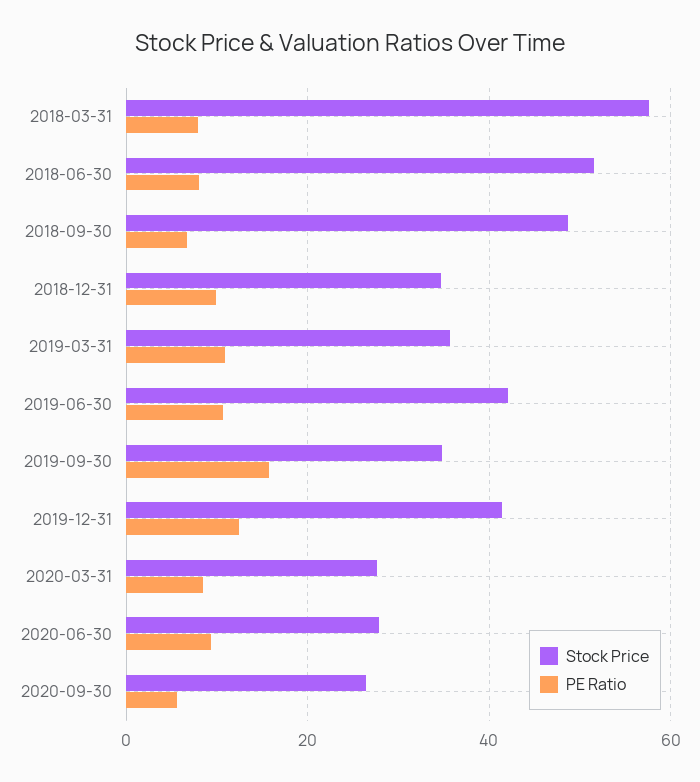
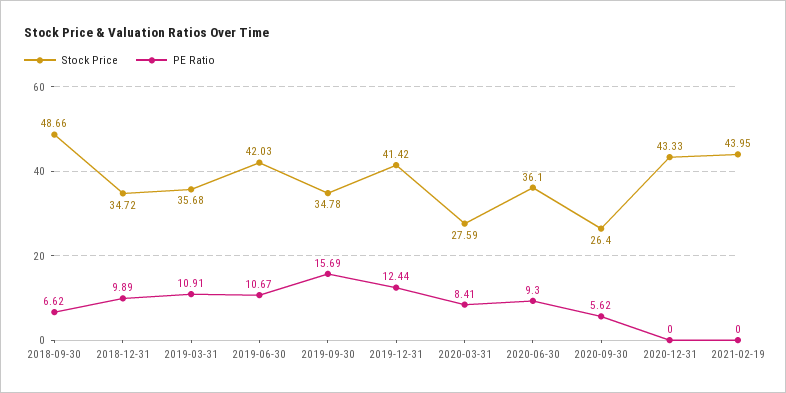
Stock Price, 2018-03-31: 58 -> none
PE Ratio, 2018-03-31: 8 -> none
Stock Price, 2018-06-30: 52 -> none
PE Ratio, 2018-06-30: 8 -> none
Stock Price, 2020-06-30: 28 -> 36.1
Stock Price, 2020-12-31: none -> 43.33
PE Ratio, 2020-12-31: none -> 0
Stock Price, 2021-02-19: none -> 43.95
PE Ratio, 2021-02-19: none -> 0

